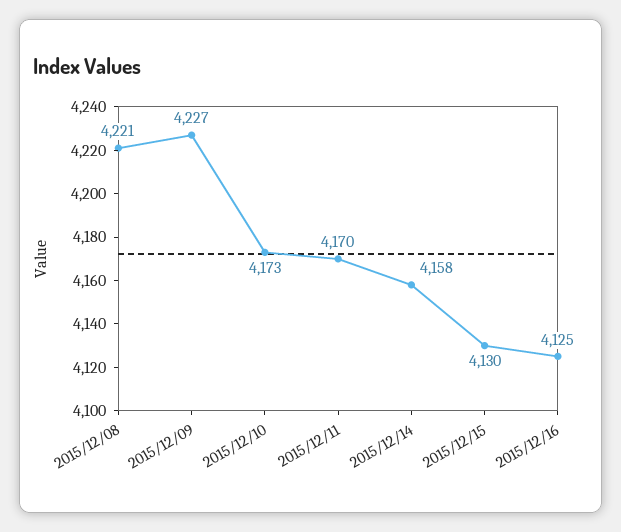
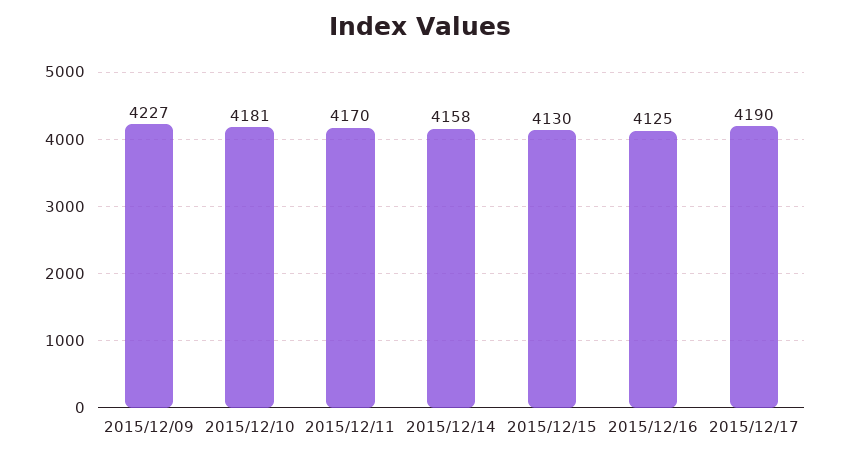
2015/12/08: 4221 -> none
2015/12/10: 4173 -> 4181
2015/12/17: none -> 4190

